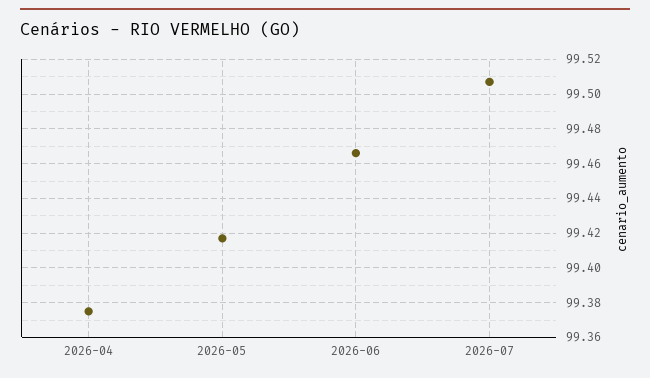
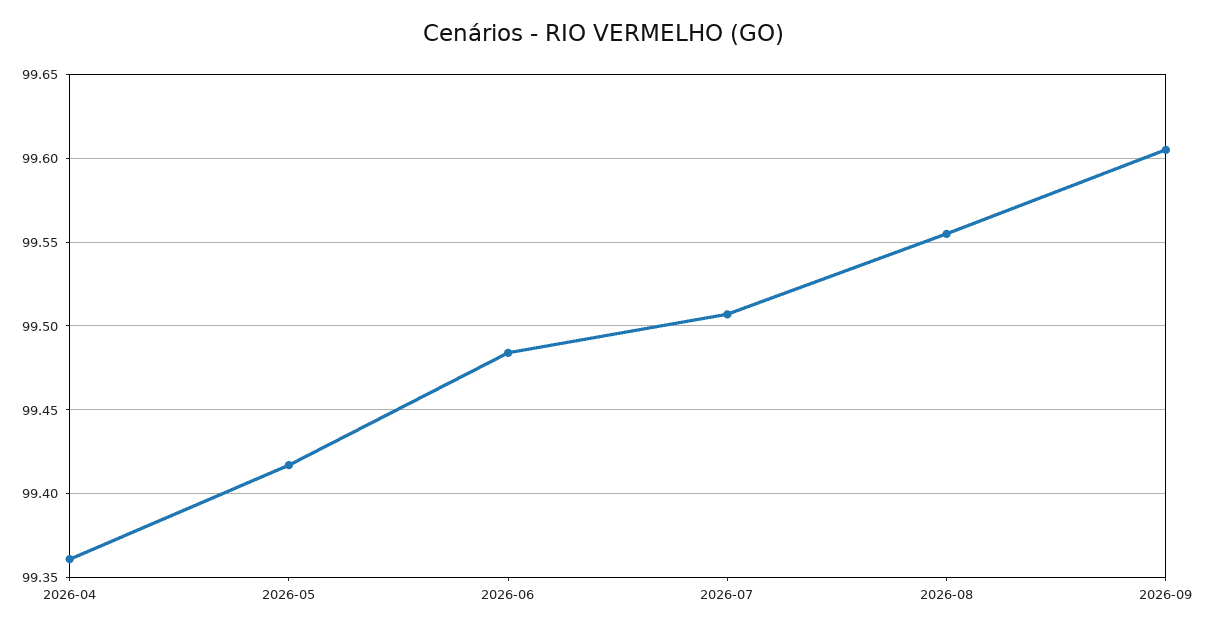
2026-04: 99.375 -> 99.36
2026-06: 99.465 -> 99.485
2026-08: none -> 99.555
2026-09: none -> 99.605

